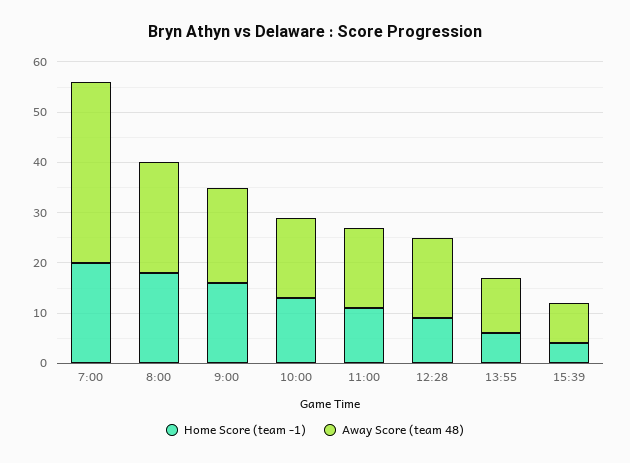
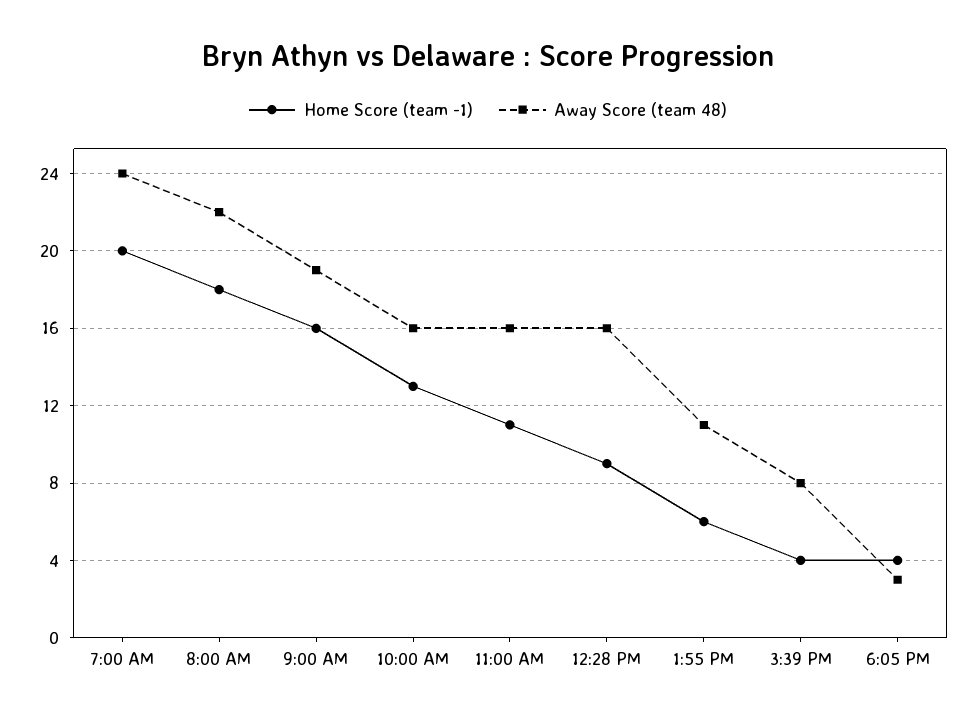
Away Score (team 48), 7:00: 35 -> 24
Home Score (team -1), 6:05 PM: none -> 4
Away Score (team 48), 6:05 PM: none -> 3

